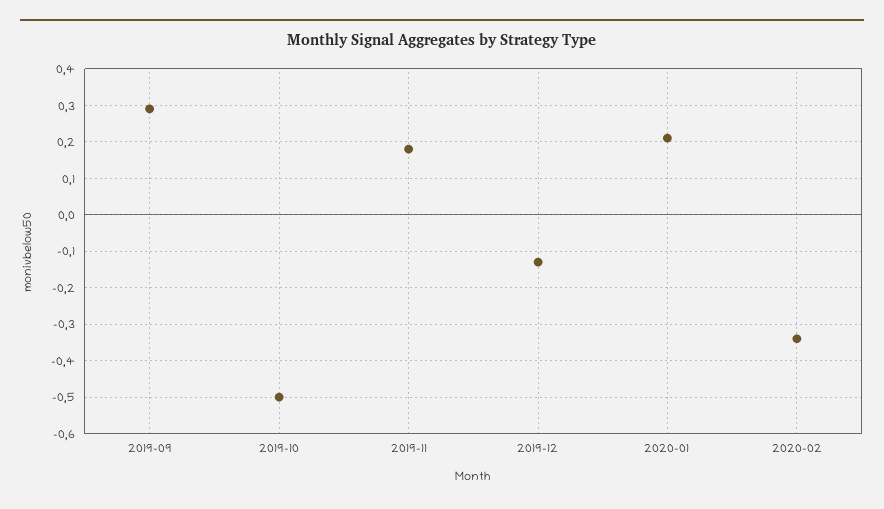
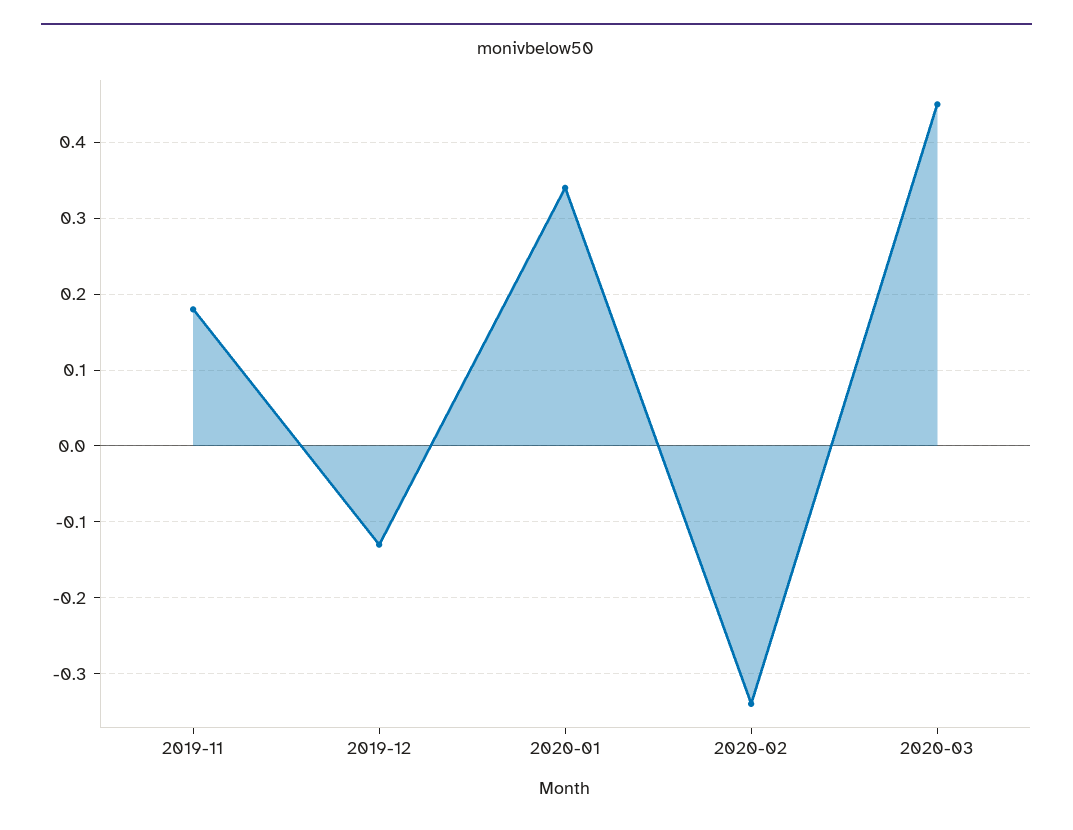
2019-09: 0.3 -> none
2019-10: -0.5 -> none
2020-01: 0.2 -> 0.34
2020-03: none -> 0.45

